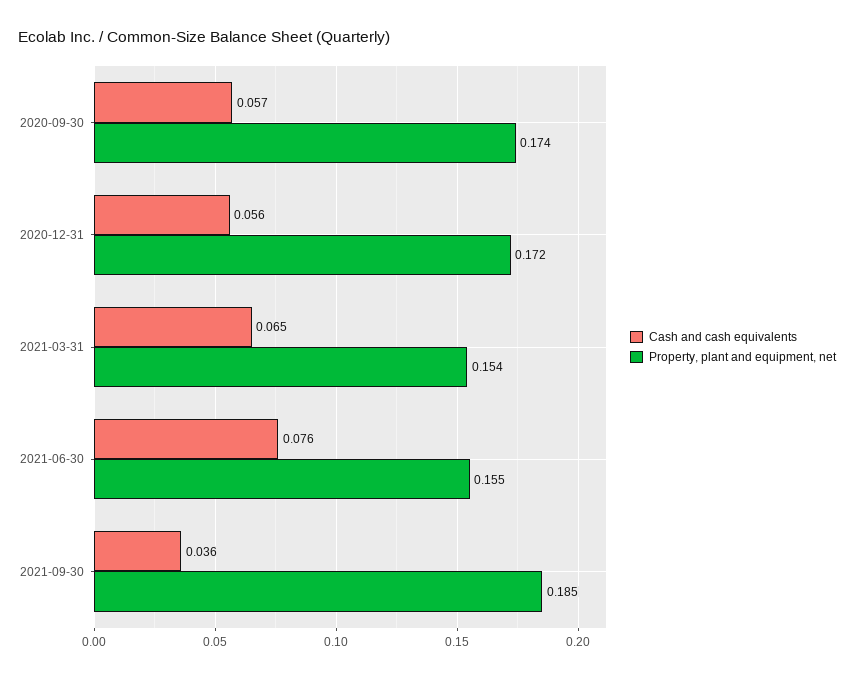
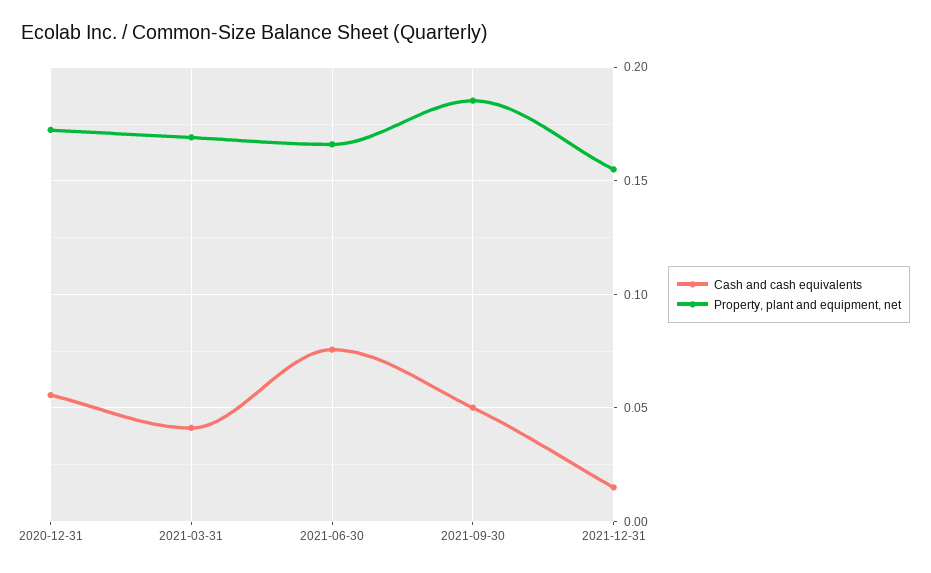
Cash and cash equivalents, 2020-09-30: 0.057 -> none
Property, plant and equipment, net, 2020-09-30: 0.174 -> none
Cash and cash equivalents, 2021-03-31: 0.065 -> 0.04
Property, plant and equipment, net, 2021-03-31: 0.154 -> 0.17
Property, plant and equipment, net, 2021-06-30: 0.155 -> 0.165
Cash and cash equivalents, 2021-09-30: 0.036 -> 0.05
Cash and cash equivalents, 2021-12-31: none -> 0.015
Property, plant and equipment, net, 2021-12-31: none -> 0.155

